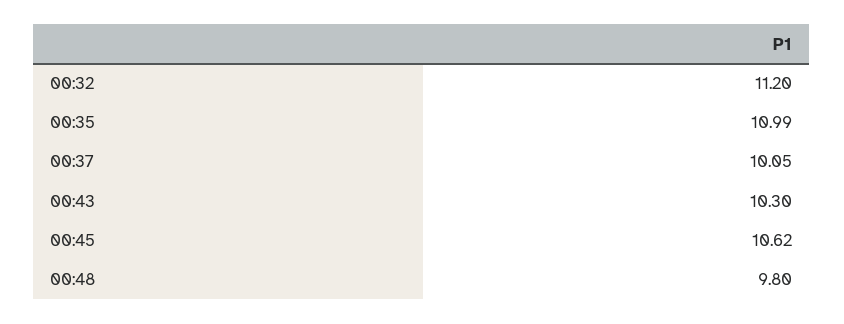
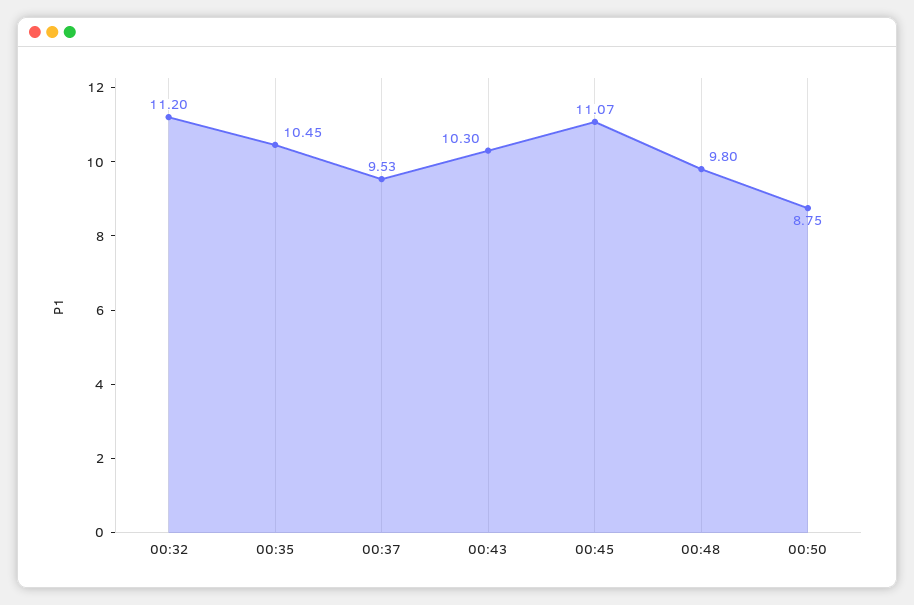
00:35: 10.99 -> 10.45
00:37: 10.05 -> 9.53
00:45: 10.62 -> 11.07
00:50: none -> 8.75

